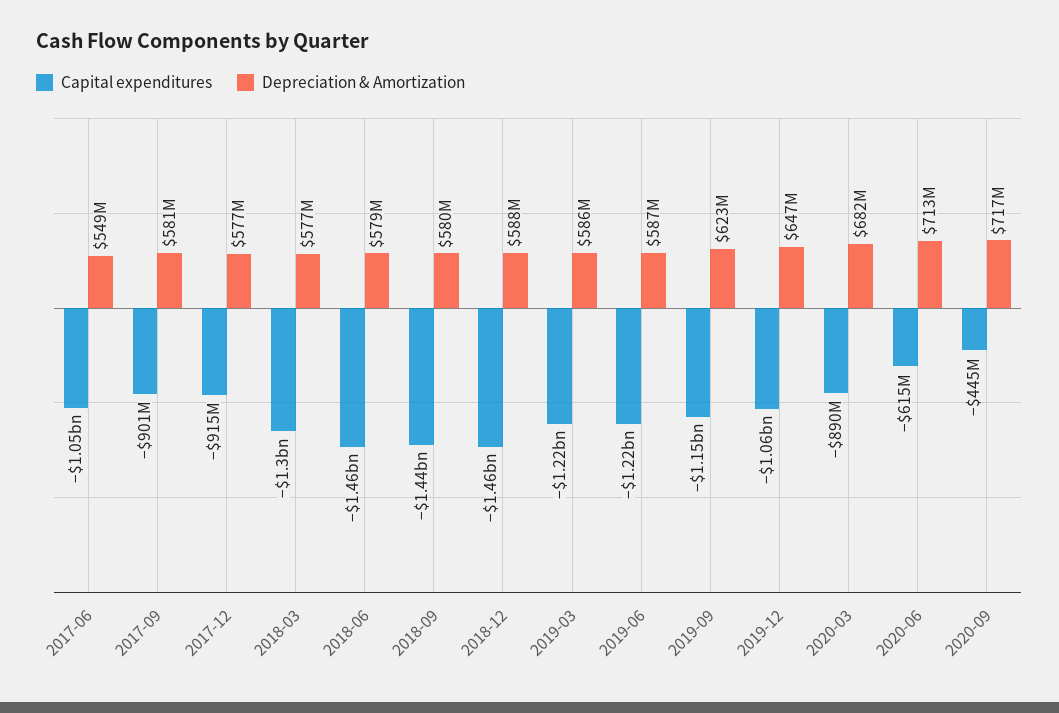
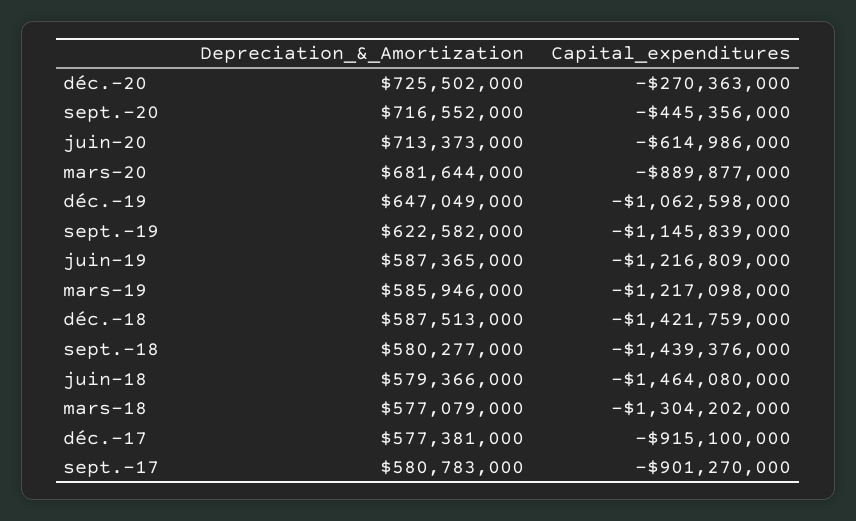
Capital expenditures, 2017-06: -1050000000 -> none
Depreciation & Amortization, 2017-06: 549000000 -> none
Capital expenditures, 2018-12: -1460000000 -> -1421759000
Depreciation & Amortization, déc.-20: none -> 725502000
Capital expenditures, déc.-20: none -> -270363000

